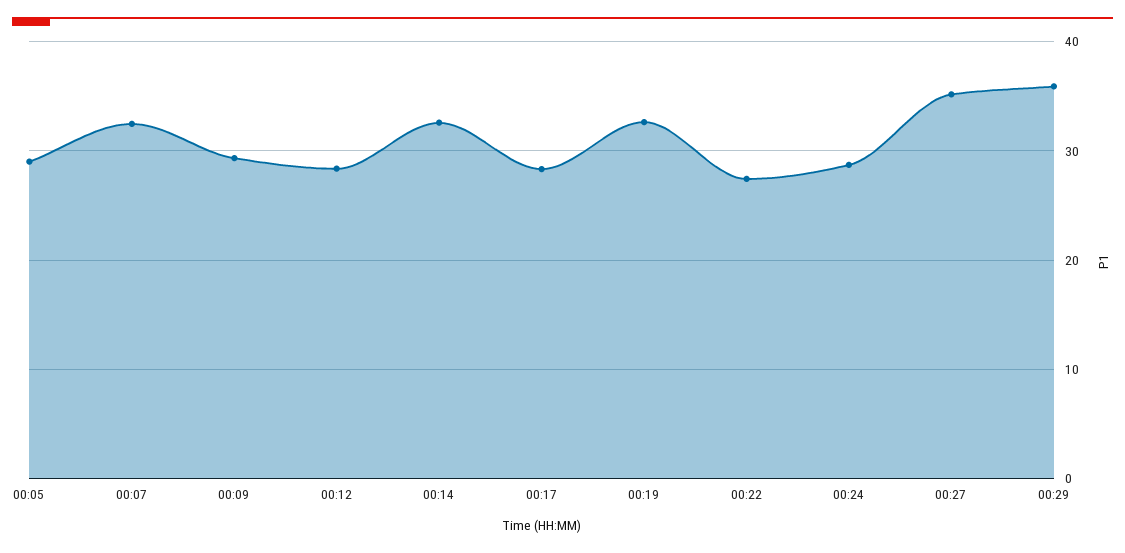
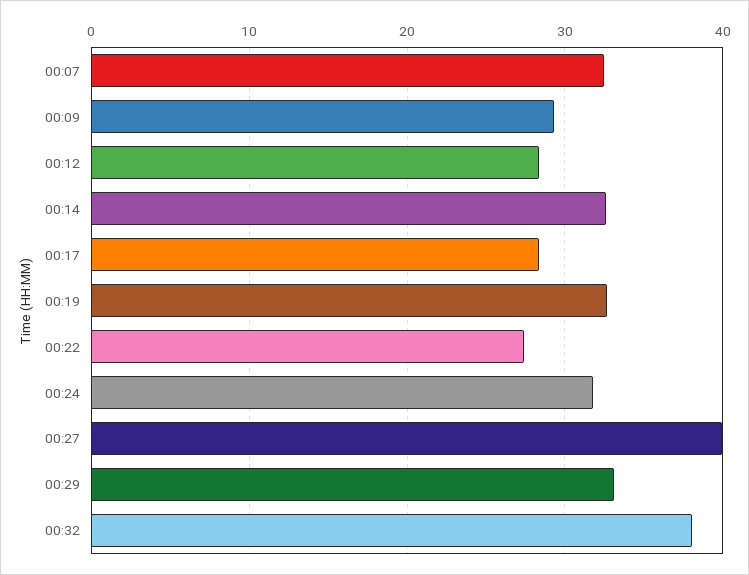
00:05: 29 -> none
00:24: 29 -> 32
00:27: 35 -> 40
00:29: 36 -> 33
00:32: none -> 38

